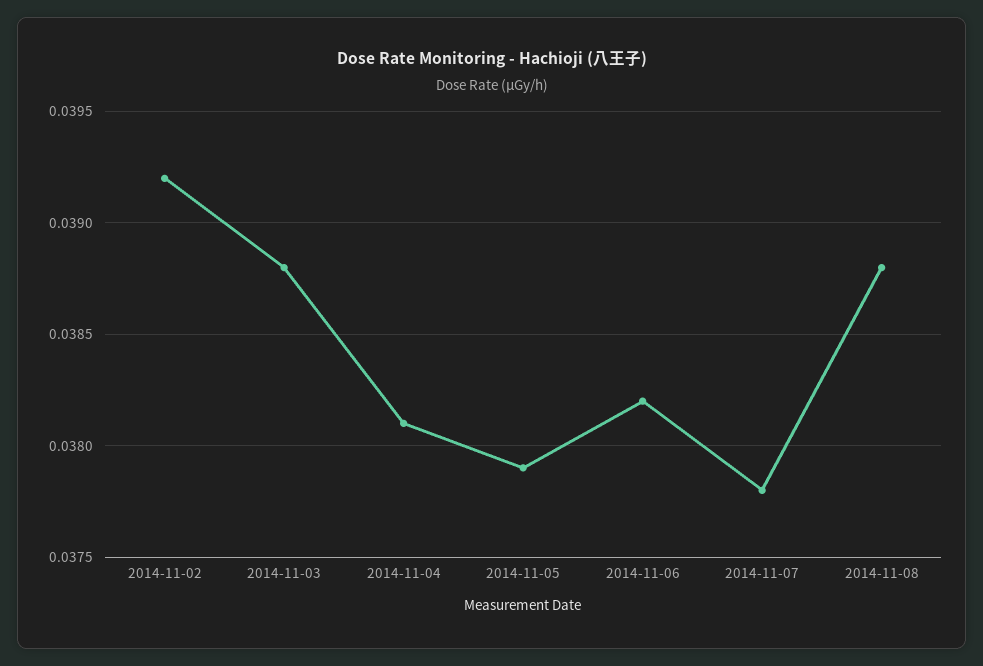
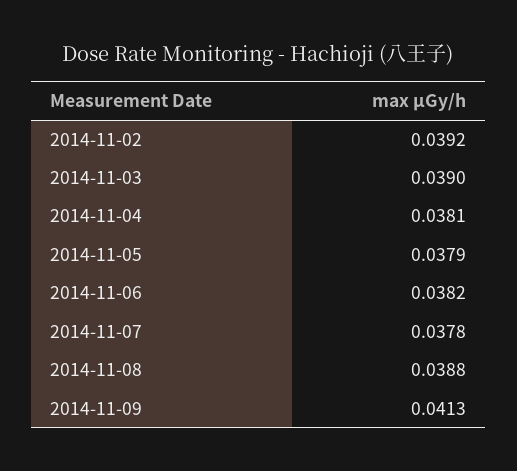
2014-11-03: 0.0388 -> 0.039
2014-11-09: none -> 0.0413

